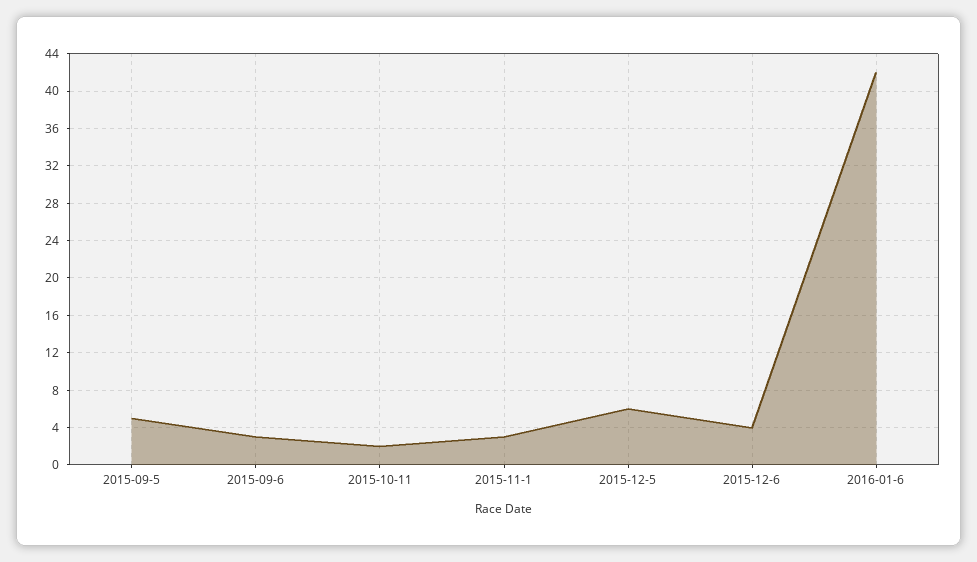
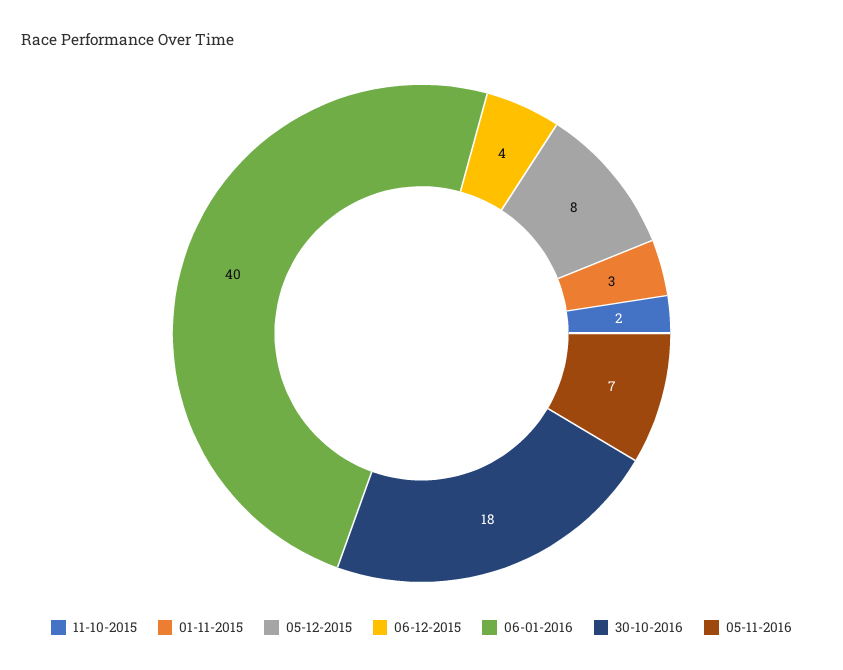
2015-09-5: 5 -> none
2015-09-6: 3 -> none
2015-12-5: 6 -> 8
2016-01-6: 42 -> 40
30-10-2016: none -> 18
05-11-2016: none -> 7

